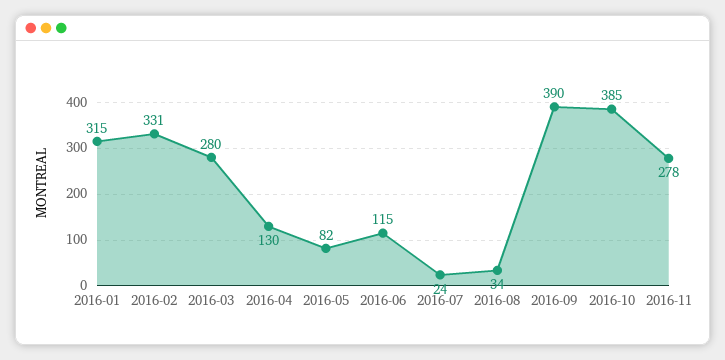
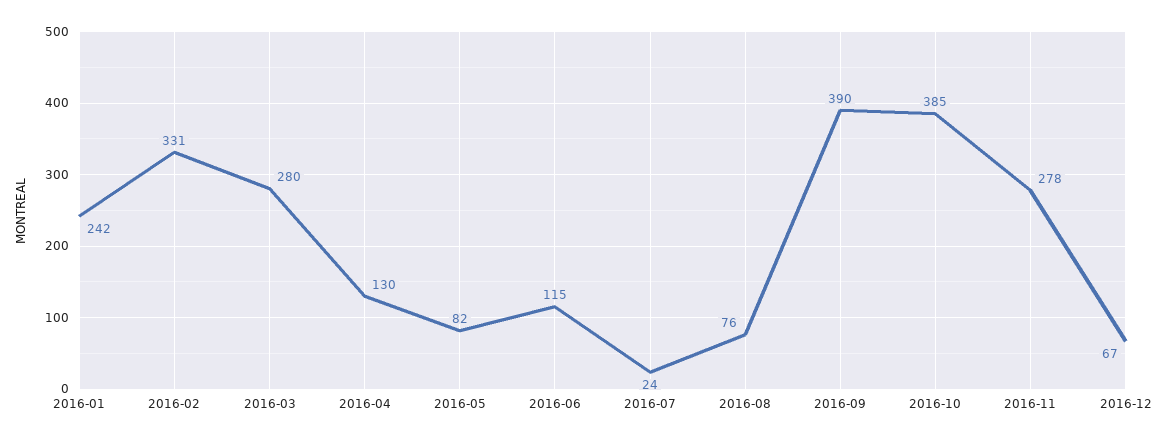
2016-01: 315 -> 242
2016-08: 34 -> 76
2016-12: none -> 67

